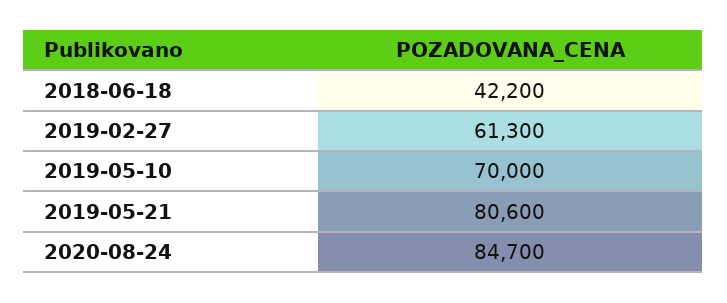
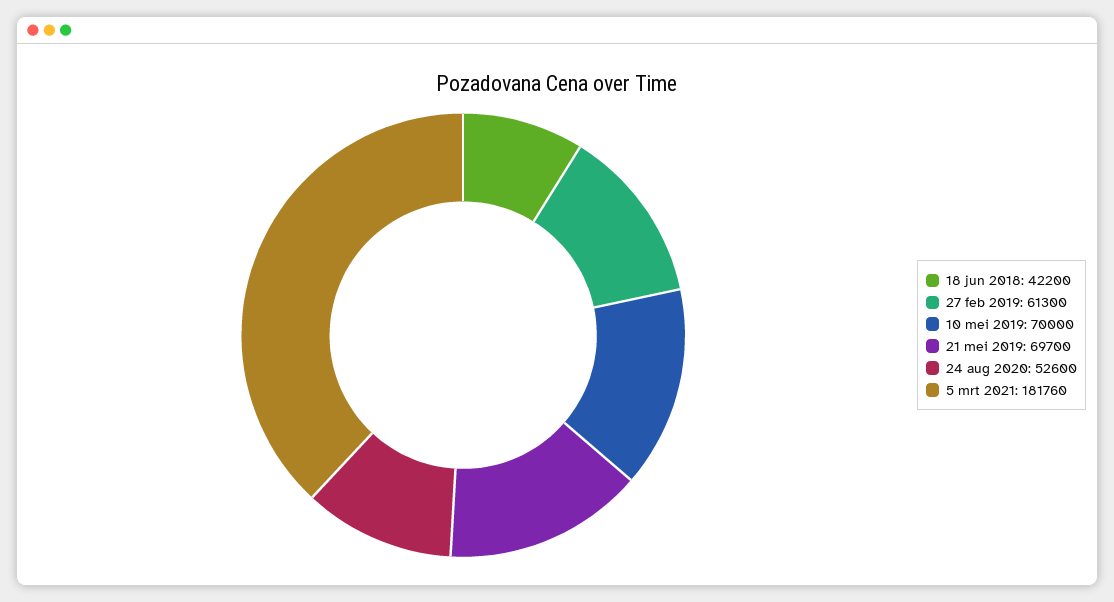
2019-05-21: 80600 -> 69700
2020-08-24: 84700 -> 52600
5 mrt 2021: none -> 181760

